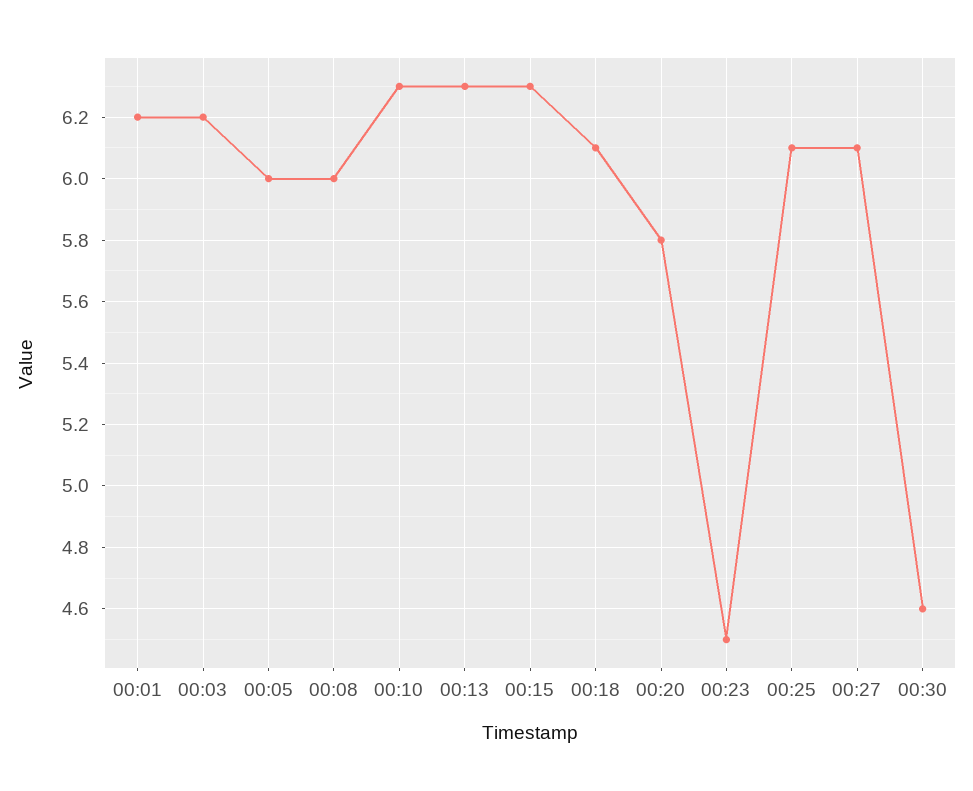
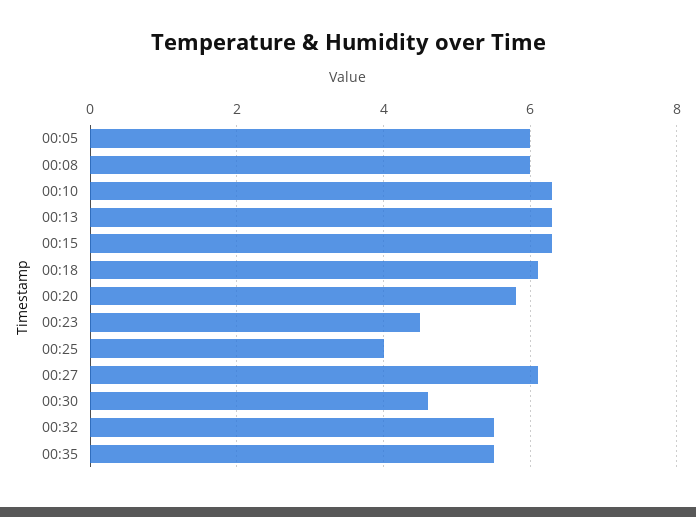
00:01: 6.2 -> none
00:03: 6.2 -> none
00:25: 6.1 -> 4
00:32: none -> 5.5
00:35: none -> 5.5

